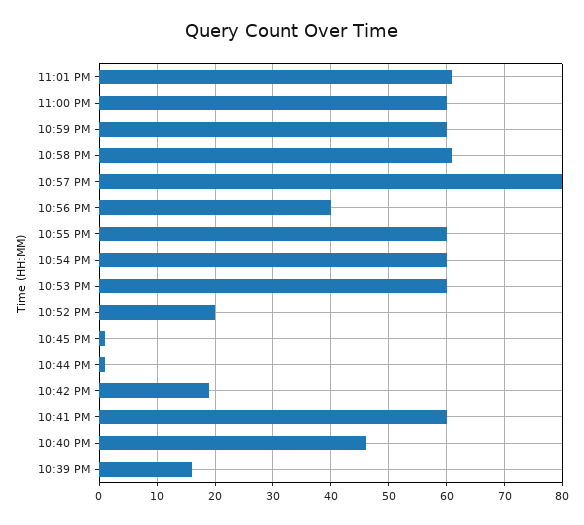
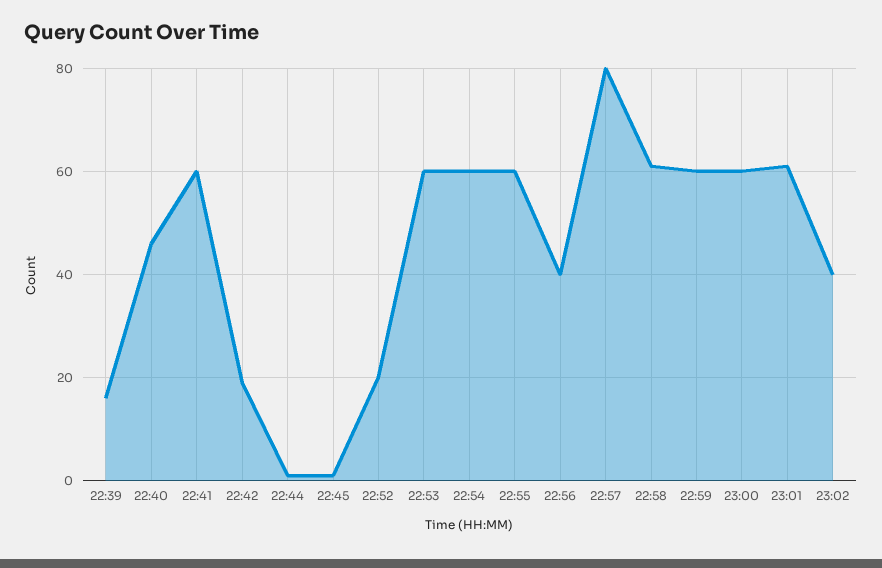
23:02: none -> 40

